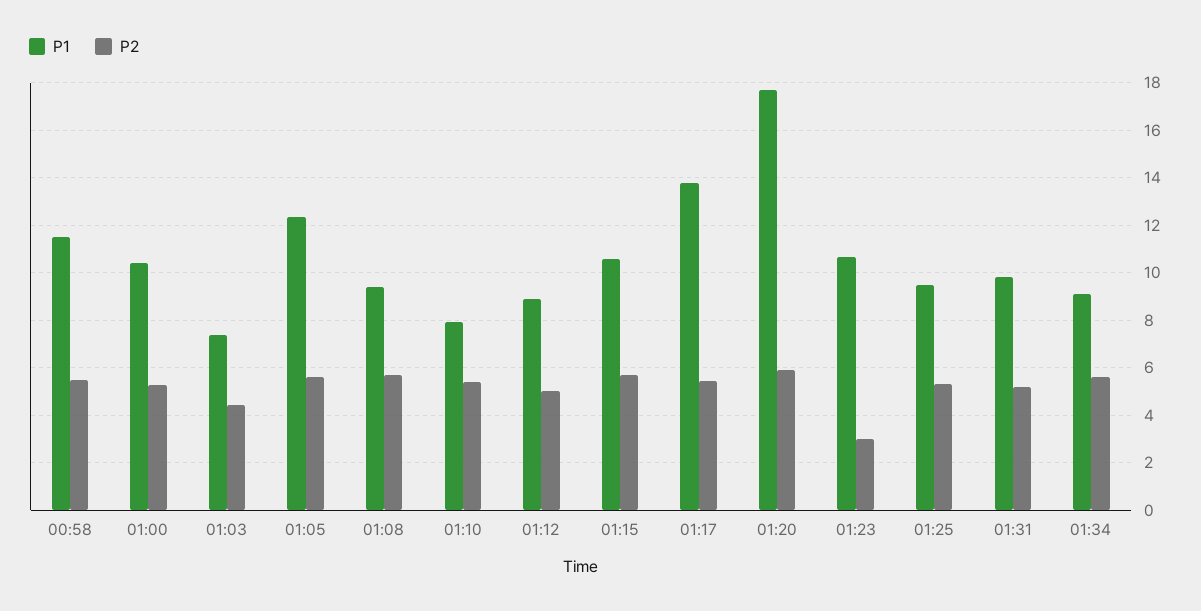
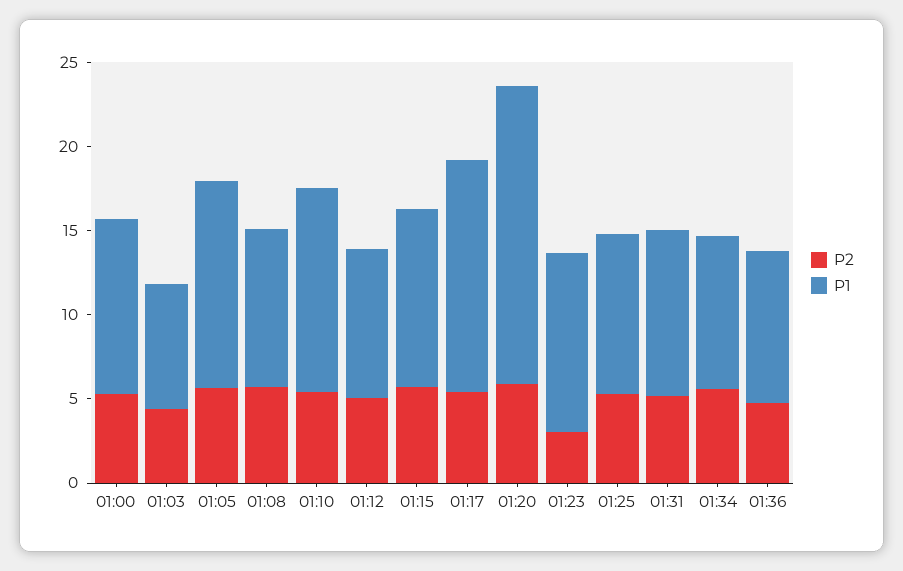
P1, 00:58: 11.5 -> none
P2, 00:58: 5.5 -> none
P1, 01:10: 8 -> 12
P2, 01:36: none -> 5
P1, 01:36: none -> 9

